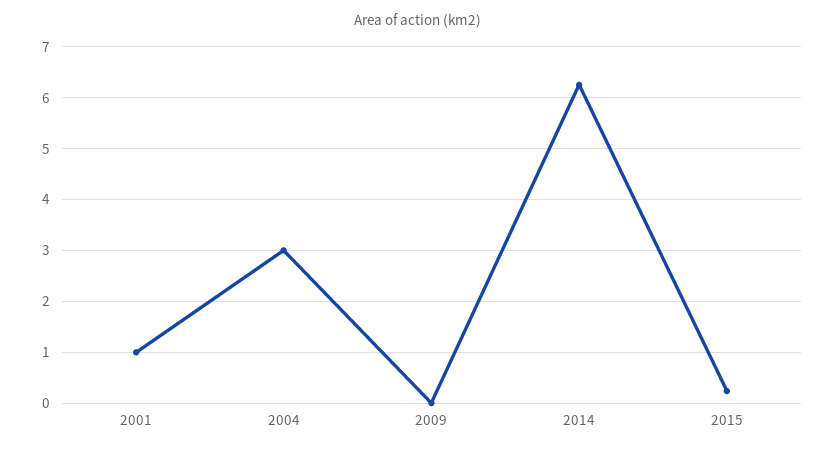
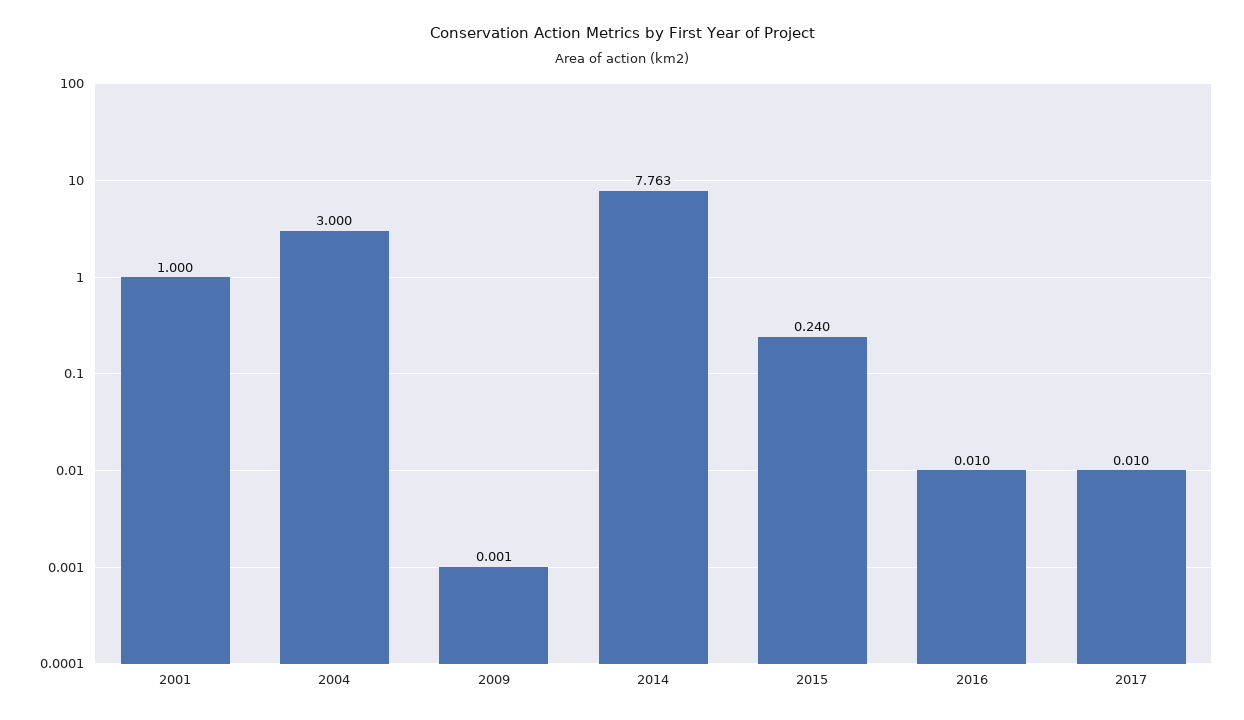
2014: 6.2 -> 7.763
2016: none -> 0.01
2017: none -> 0.01

